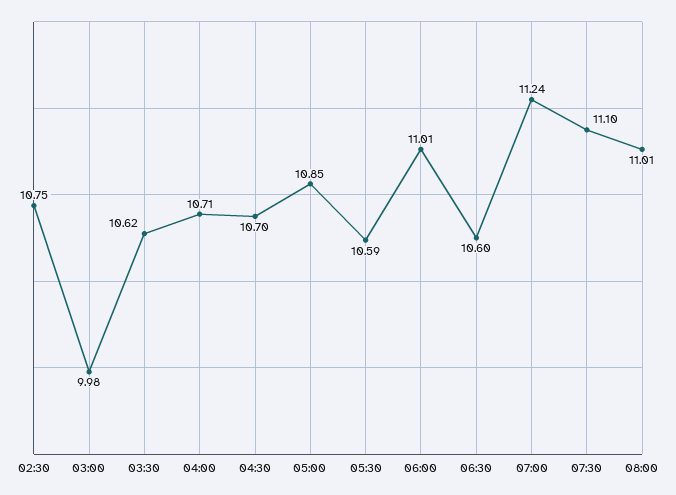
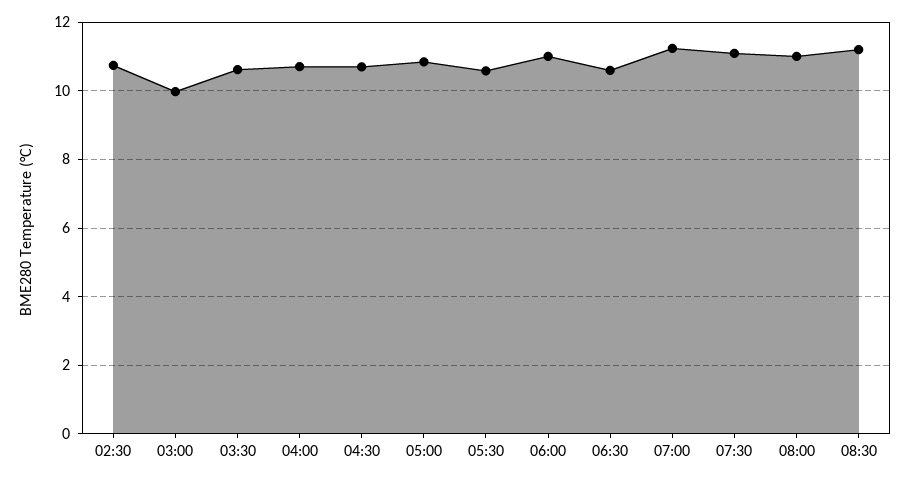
08:30: none -> 11.2

